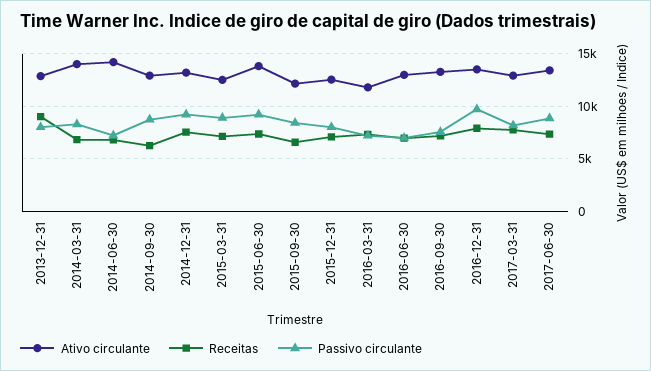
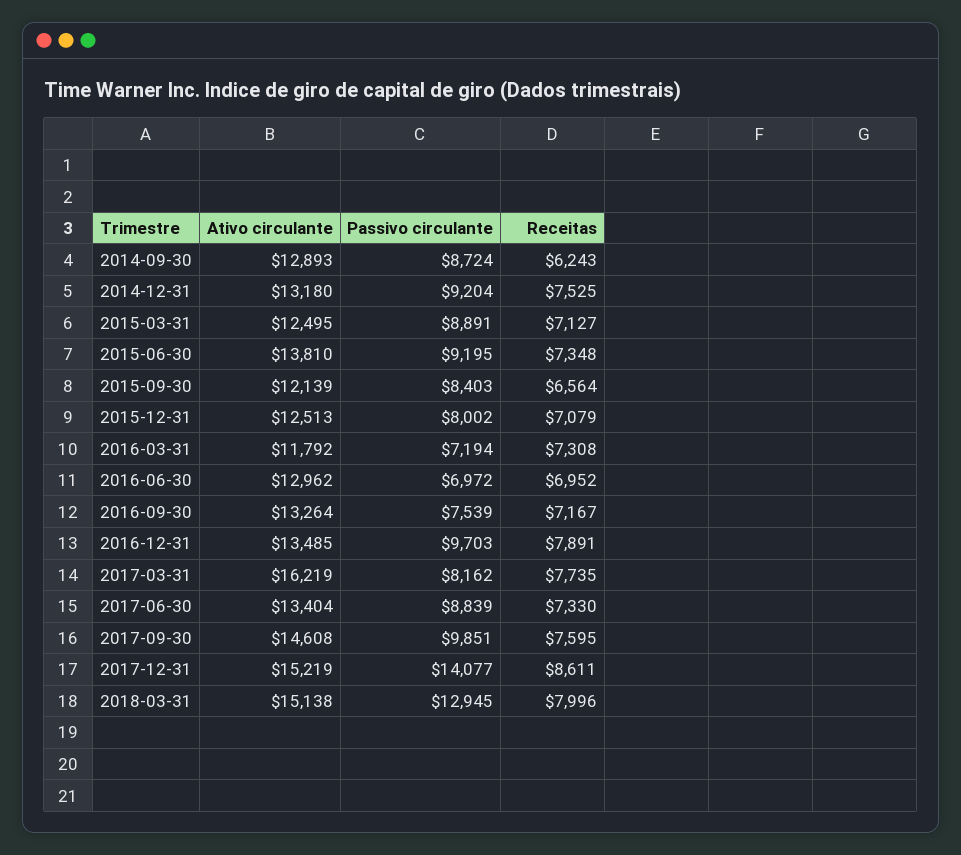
Ativo circulante, 2013-12-31: 13000 -> none
Receitas, 2013-12-31: 9000 -> none
Passivo circulante, 2013-12-31: 8000 -> none
Ativo circulante, 2014-03-31: 14000 -> none
Receitas, 2014-03-31: 7000 -> none
Passivo circulante, 2014-03-31: 8000 -> none
Ativo circulante, 2014-06-30: 14000 -> none
Receitas, 2014-06-30: 7000 -> none
Passivo circulante, 2014-06-30: 7000 -> none
Ativo circulante, 2017-03-31: 13000 -> 16219
Ativo circulante, 2017-09-30: none -> 14608
Passivo circulante, 2017-09-30: none -> 9851
Receitas, 2017-09-30: none -> 7595
Ativo circulante, 2017-12-31: none -> 15219
Passivo circulante, 2017-12-31: none -> 14077
Receitas, 2017-12-31: none -> 8611
Ativo circulante, 2018-03-31: none -> 15138
Passivo circulante, 2018-03-31: none -> 12945
Receitas, 2018-03-31: none -> 7996

